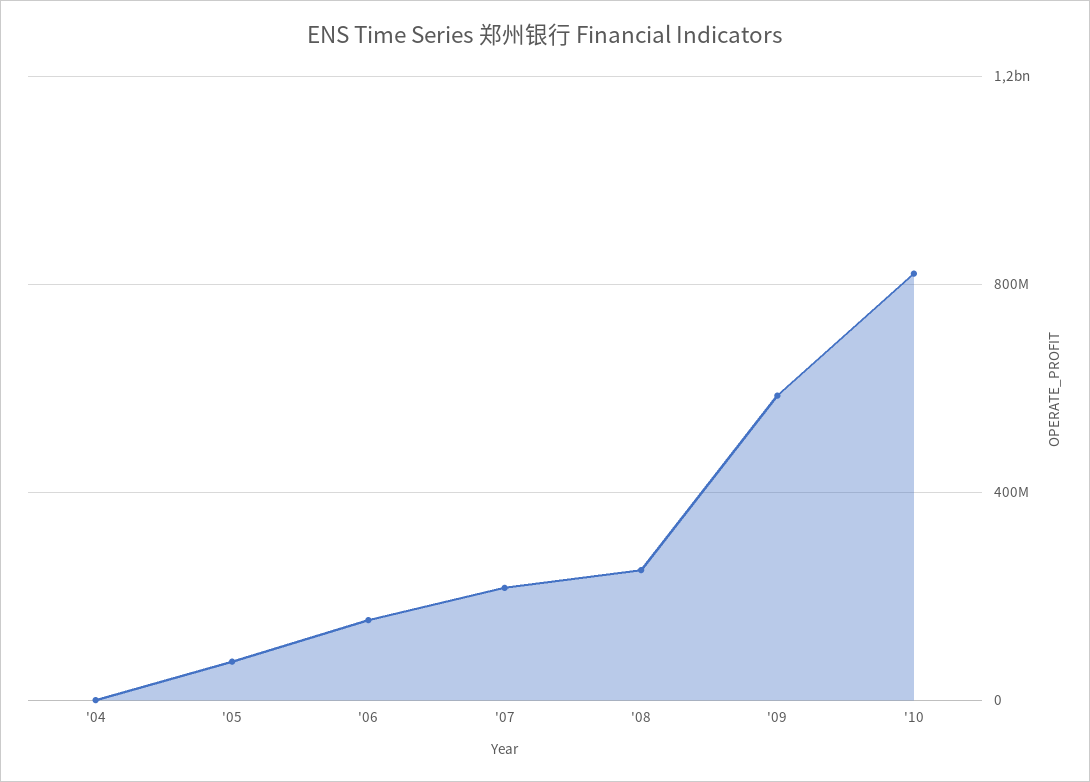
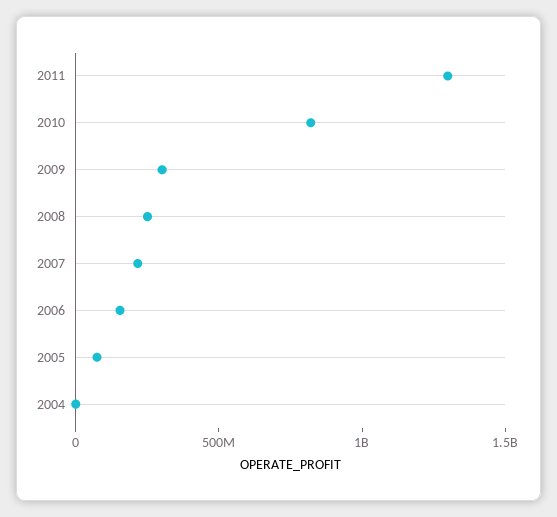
'09: 600000000 -> 300000000
2011: none -> 1300000000

